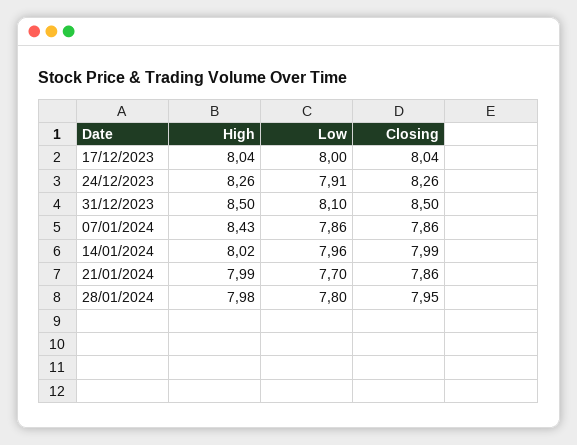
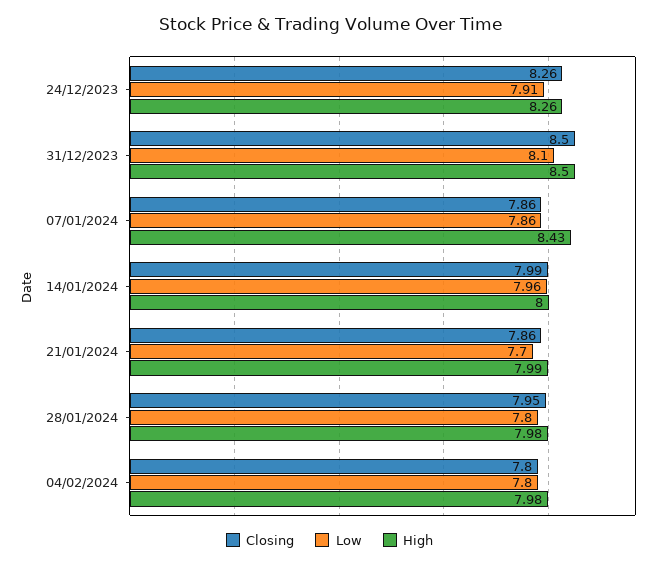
High, 17/12/2023: 8.04 -> none
Low, 17/12/2023: 8 -> none
Closing, 17/12/2023: 8.04 -> none
High, 14/01/2024: 8.02 -> 8
Closing, 04/02/2024: none -> 7.8
Low, 04/02/2024: none -> 7.8
High, 04/02/2024: none -> 7.98

